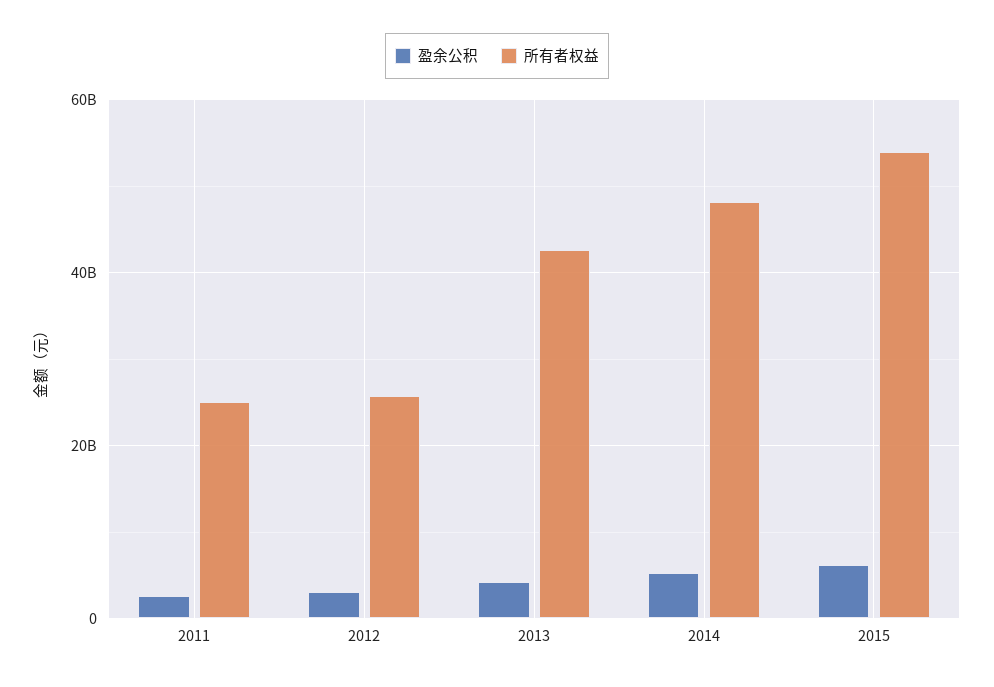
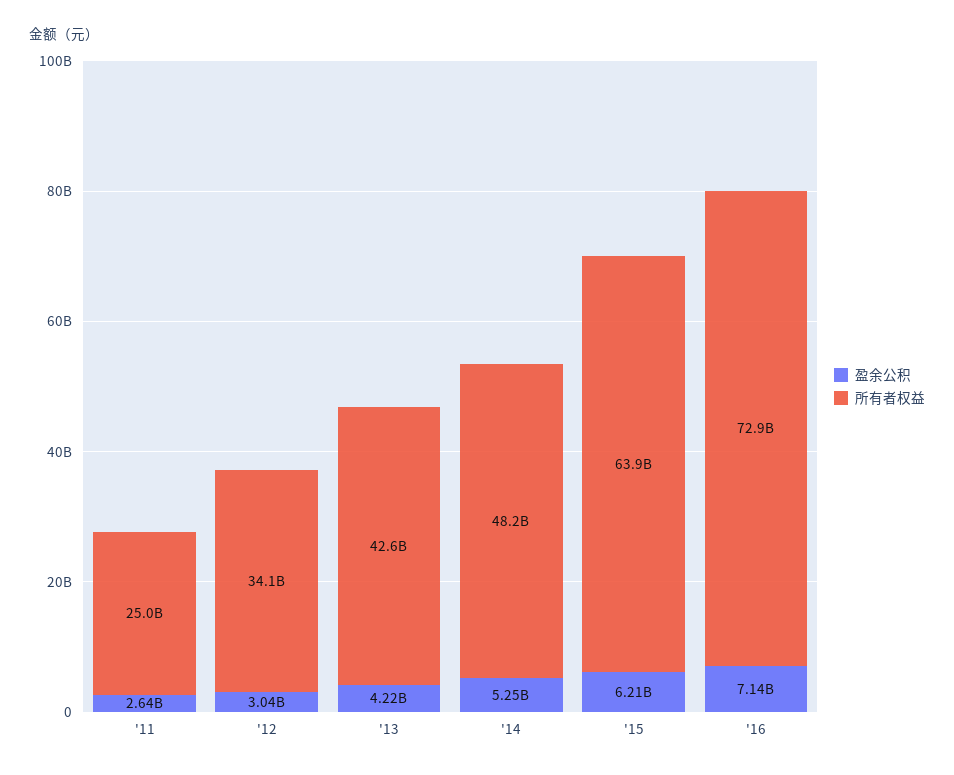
所有者权益, 2012: 26000000000 -> 34100000000
所有者权益, 2015: 54000000000 -> 63900000000
盈余公积, '16: none -> 7140000000
所有者权益, '16: none -> 72900000000

